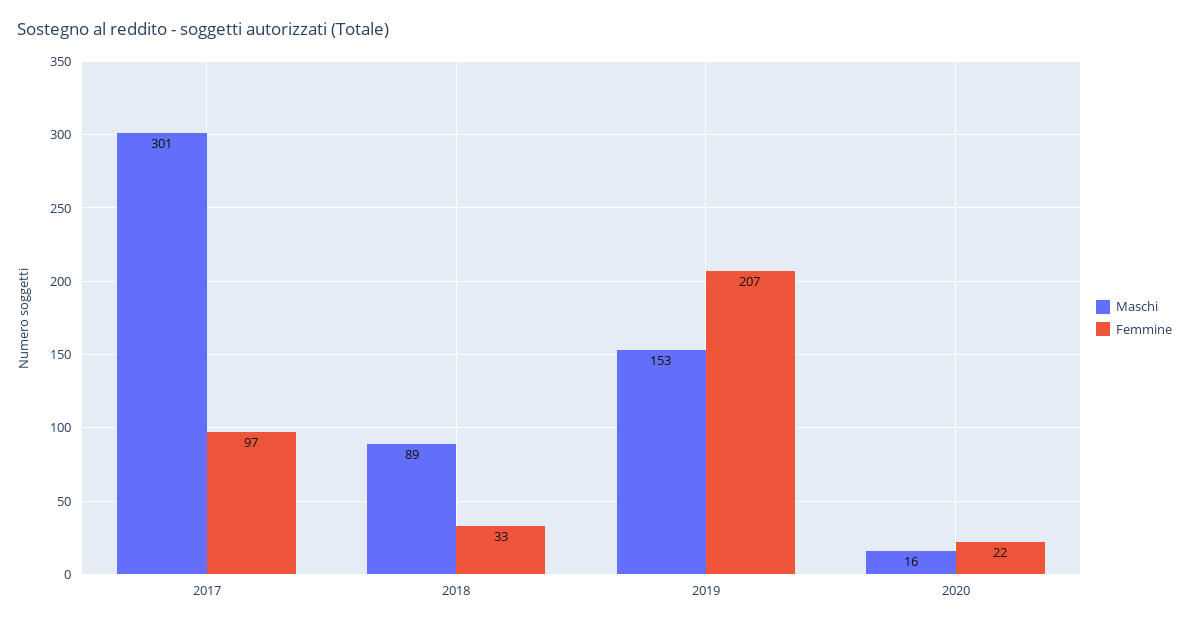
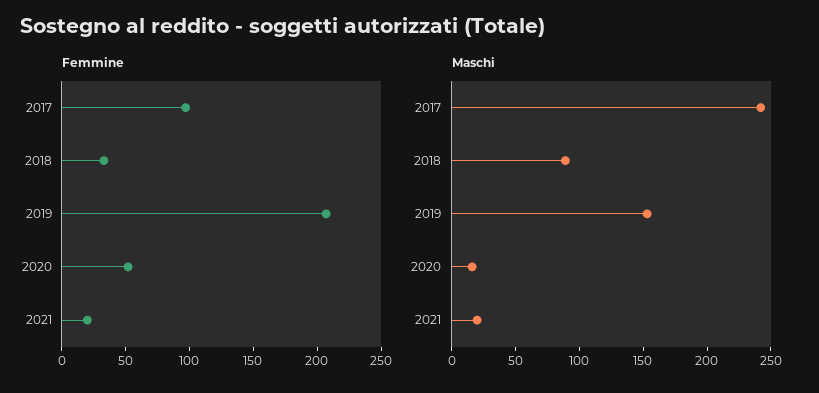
Maschi, 2017: 301 -> 240
Femmine, 2020: 22 -> 50
Femmine, 2021: none -> 20
Maschi, 2021: none -> 20

